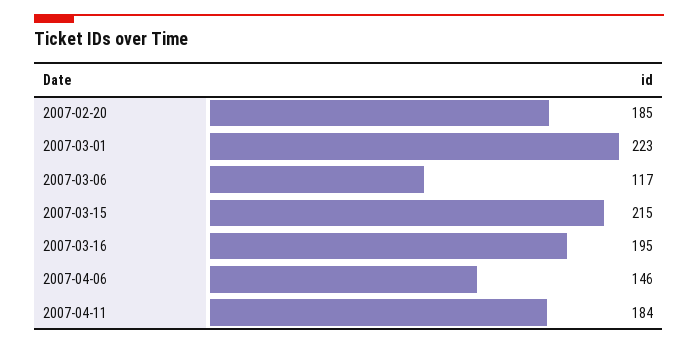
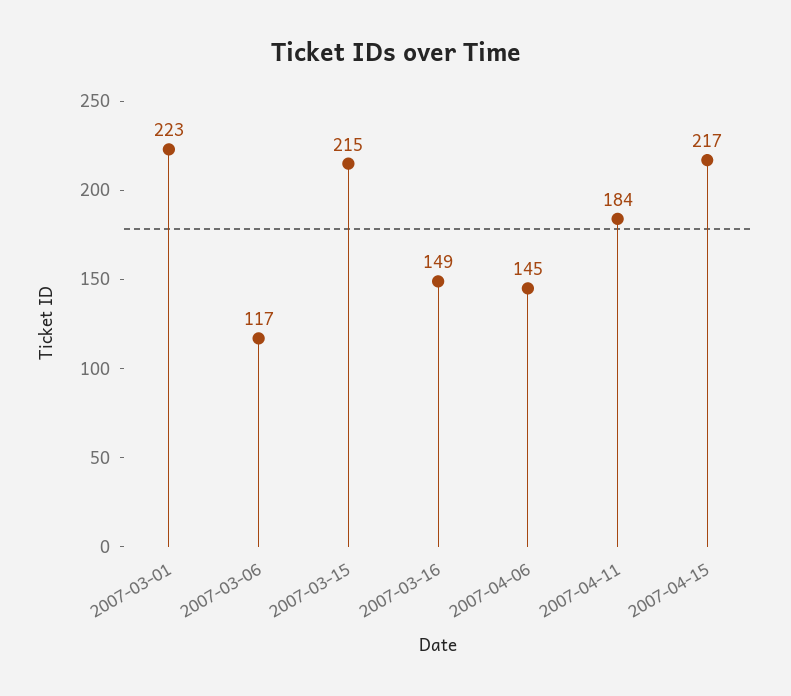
2007-02-20: 185 -> none
2007-03-16: 195 -> 149
2007-04-06: 146 -> 145
2007-04-15: none -> 217

